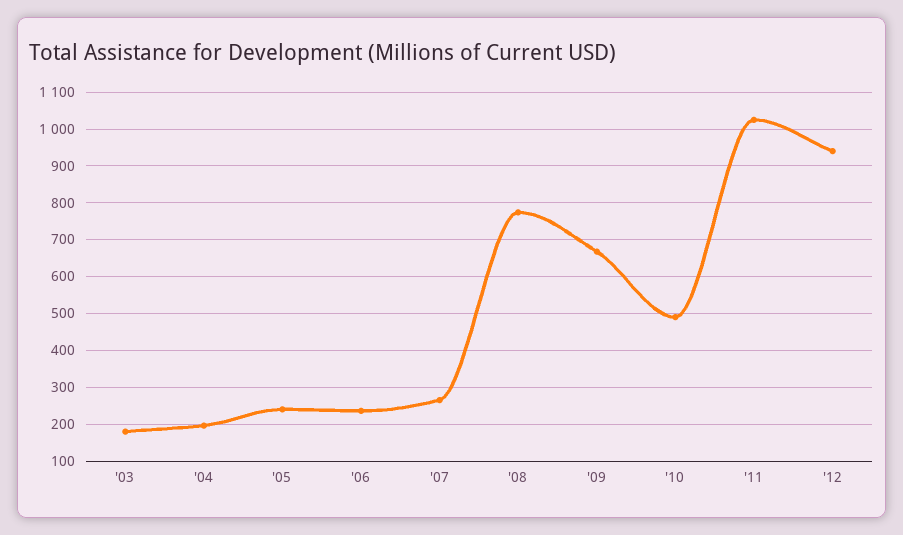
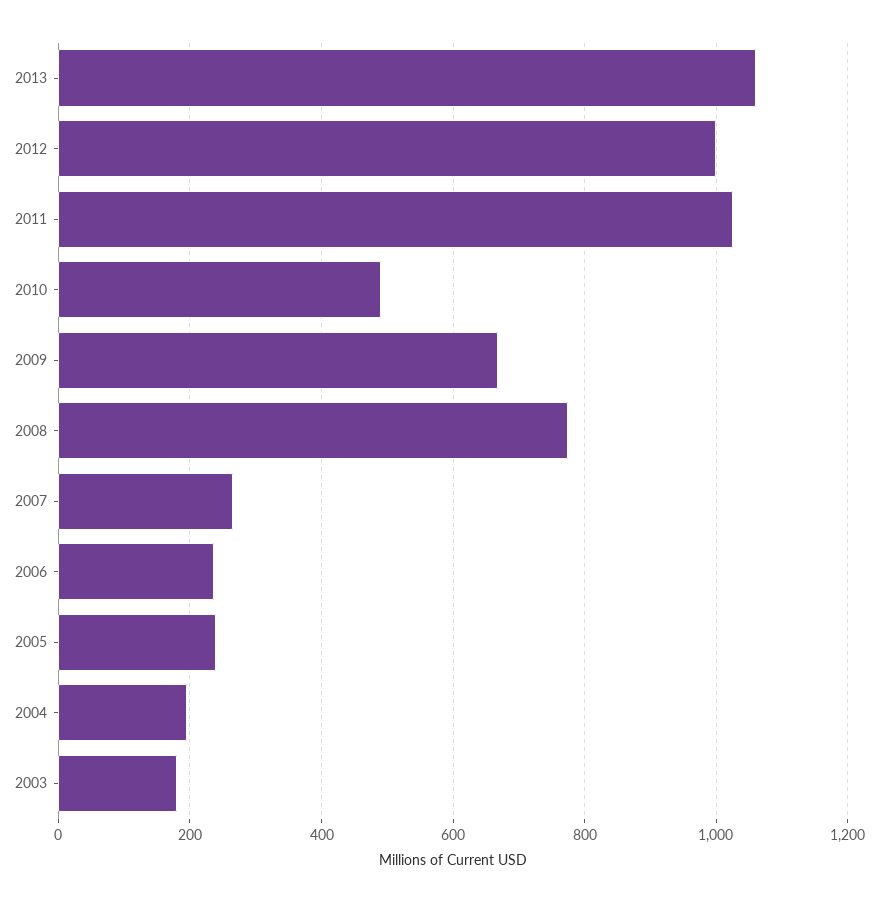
'12: 940 -> 1000
2013: none -> 1060

